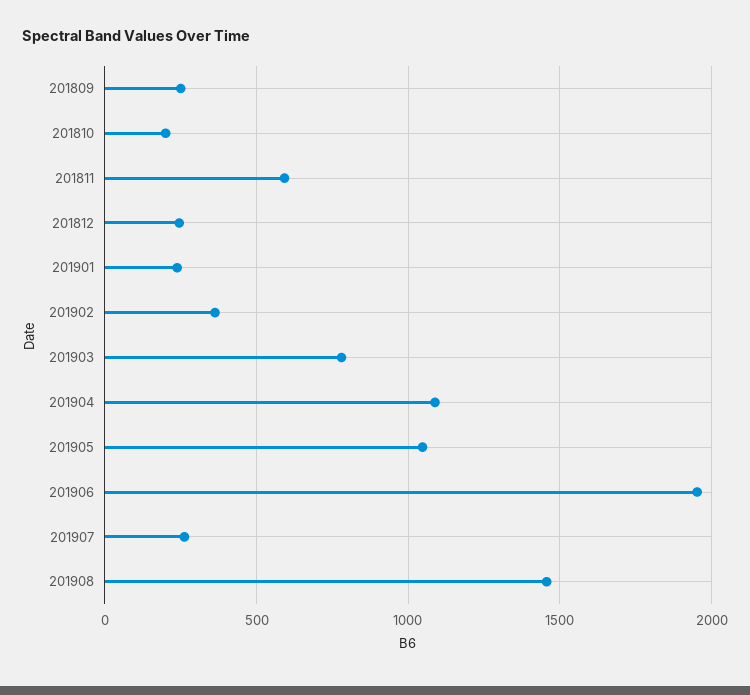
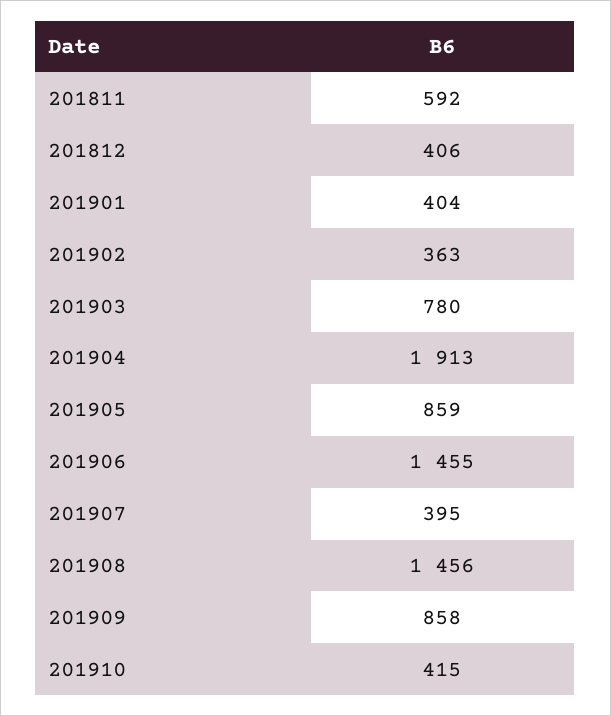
201809: 250 -> none
201810: 200 -> none
201812: 250 -> 406
201901: 250 -> 404
201904: 1100 -> 1913
201905: 1050 -> 859
201906: 1950 -> 1455
201907: 250 -> 395
201909: none -> 858
201910: none -> 415

